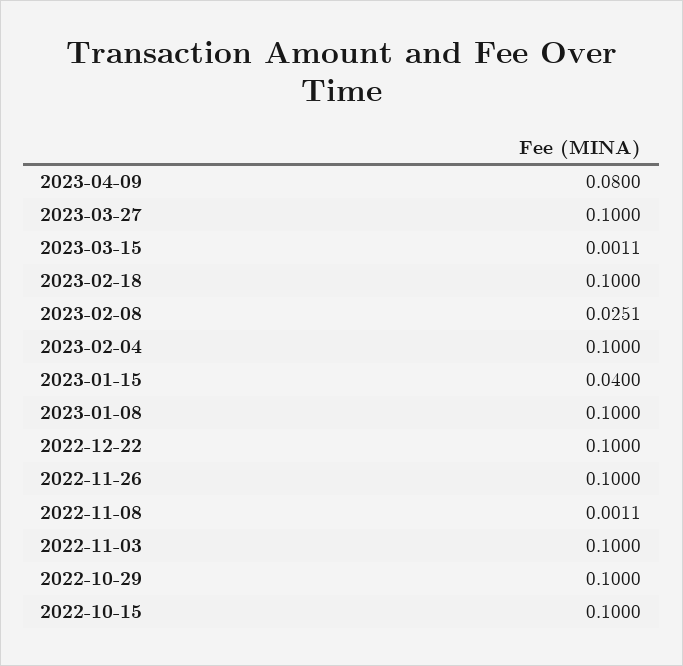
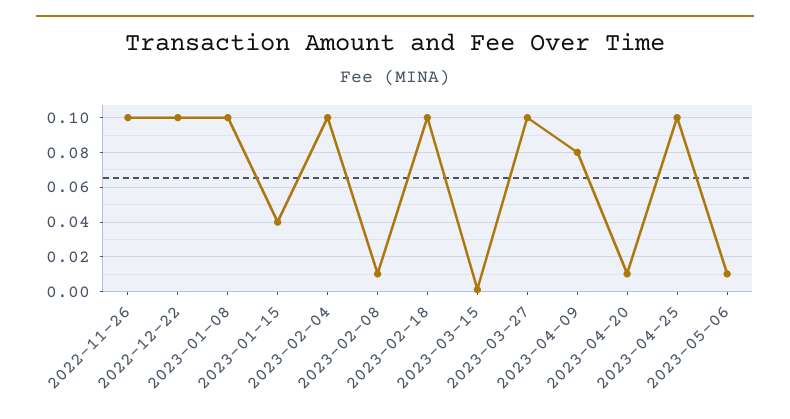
2023-02-08: 0.0251 -> 0.01
2022-11-08: 0.0011 -> none
2022-11-03: 0.1 -> none
2022-10-29: 0.1 -> none
2022-10-15: 0.1 -> none
2023-04-20: none -> 0.01
2023-04-25: none -> 0.1
2023-05-06: none -> 0.01

